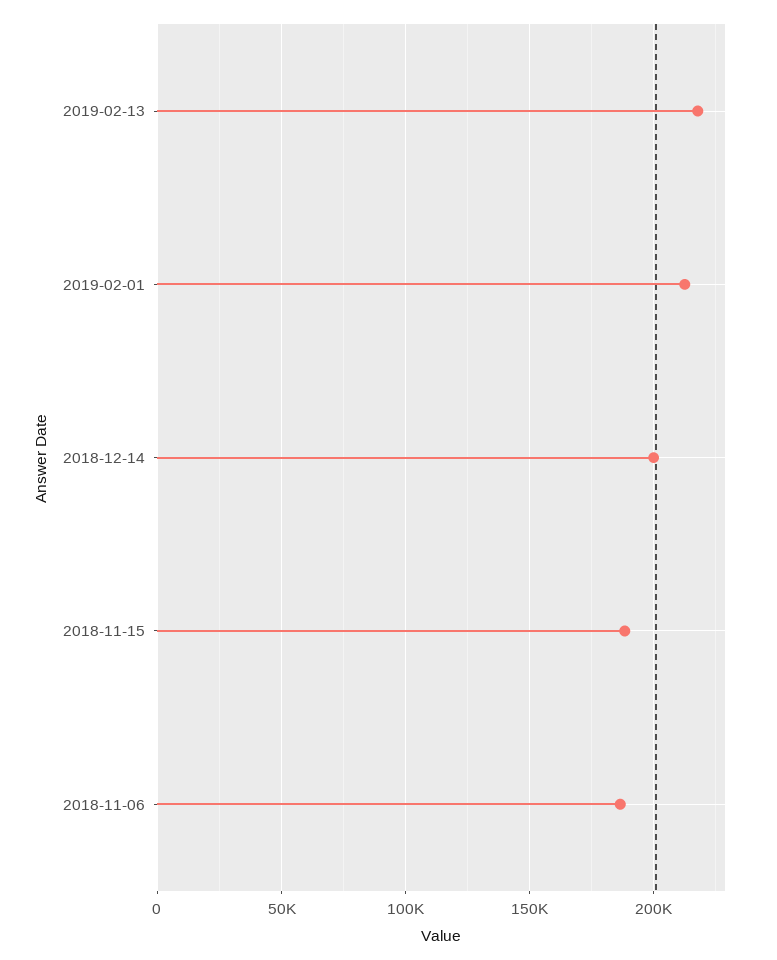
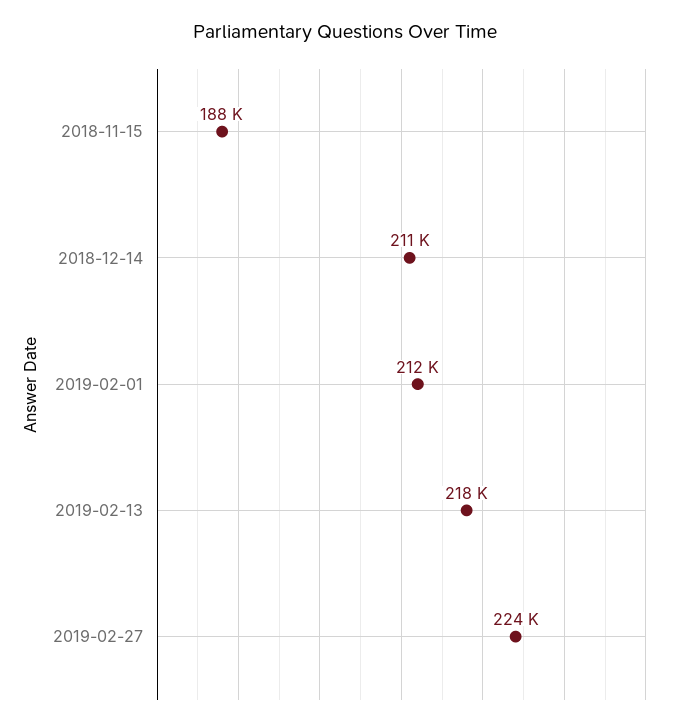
2018-12-14: 200000 -> 211000
2018-11-06: 185000 -> none
2019-02-27: none -> 224000

